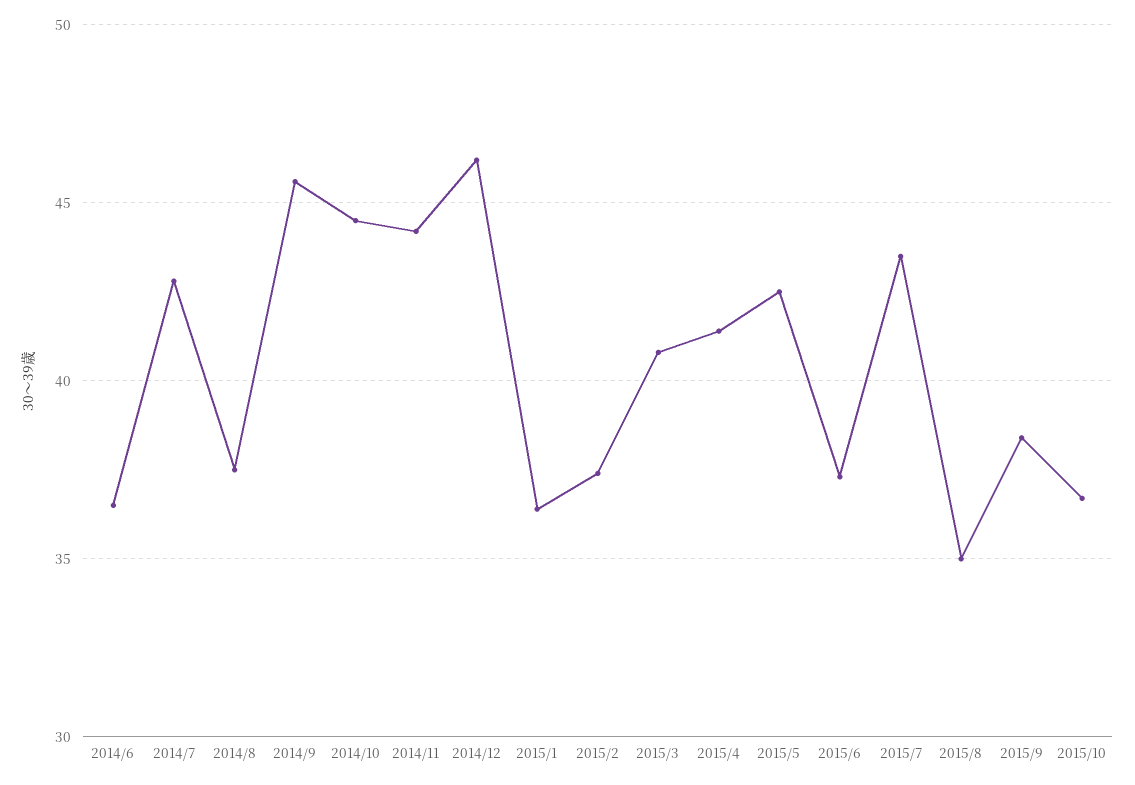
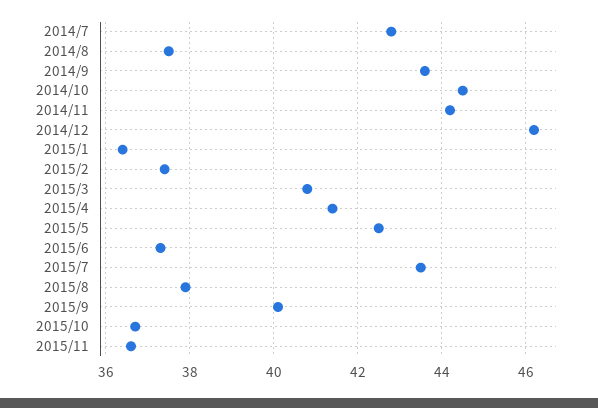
2014/6: 36.5 -> none
2014/9: 45.5 -> 43.5
2015/8: 35 -> 38
2015/9: 38.5 -> 40
2015/11: none -> 36.5

